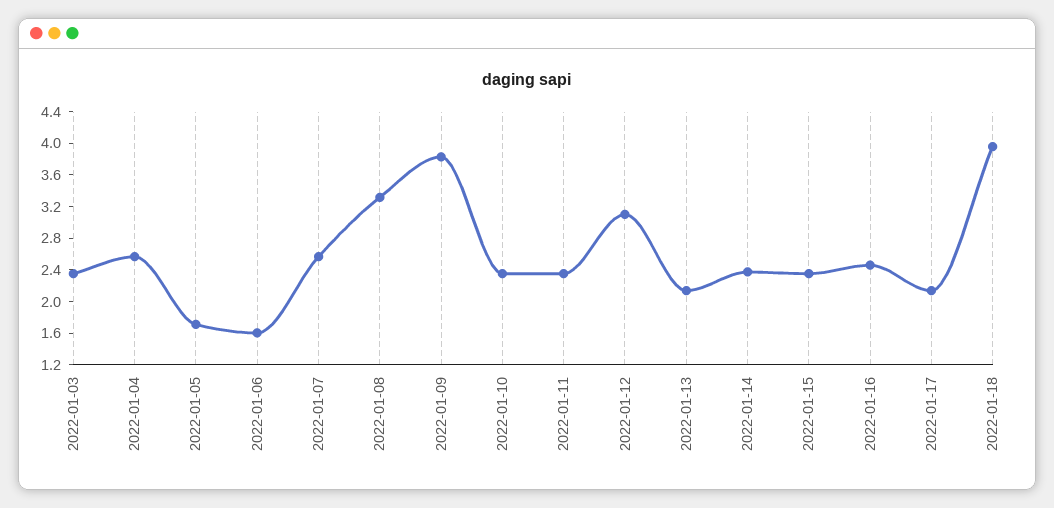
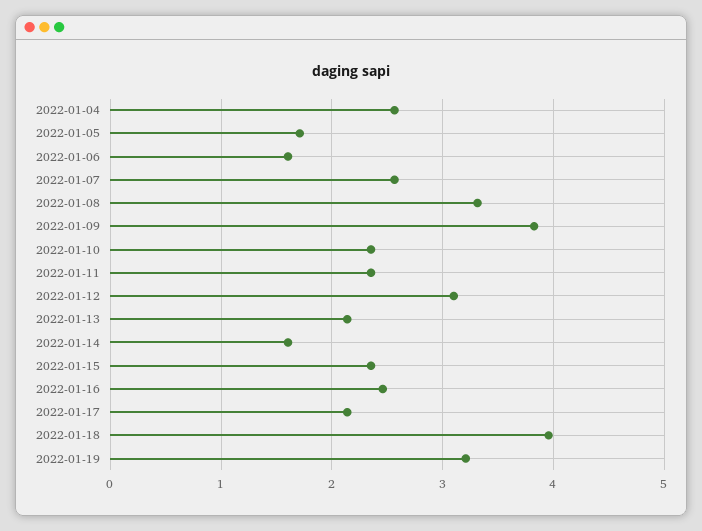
2022-01-03: 2.4 -> none
2022-01-14: 2.4 -> 1.6
2022-01-19: none -> 3.2

